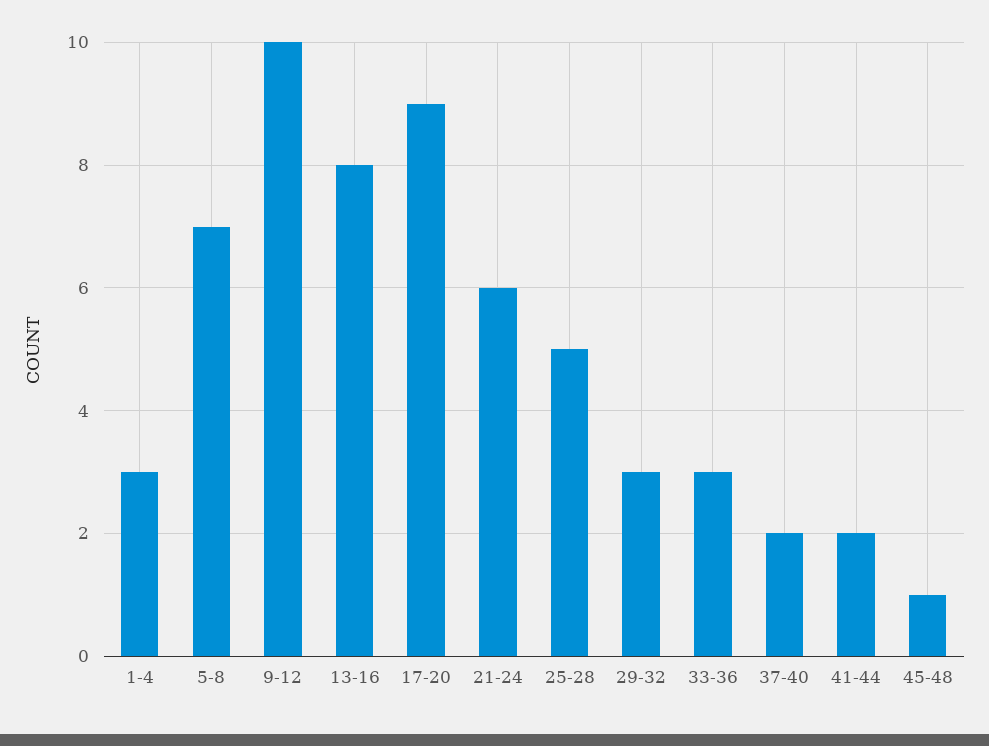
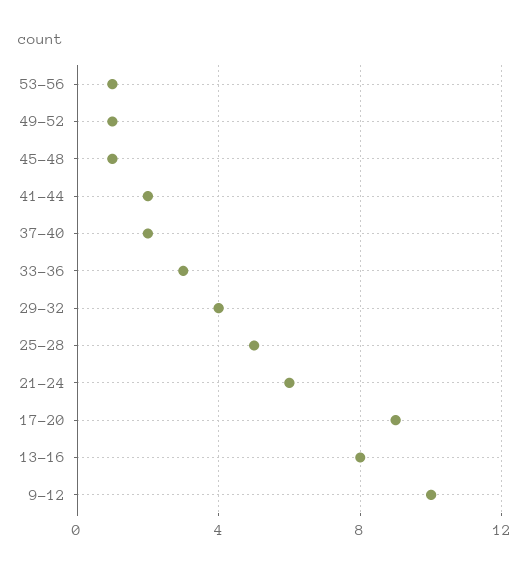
1-4: 3 -> none
5-8: 7 -> none
29-32: 3 -> 4
53-56: none -> 1
49-52: none -> 1

